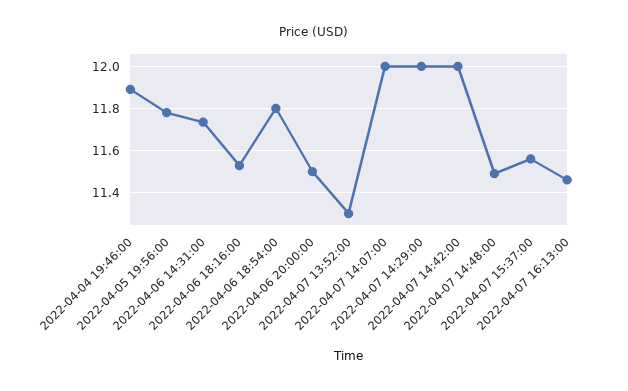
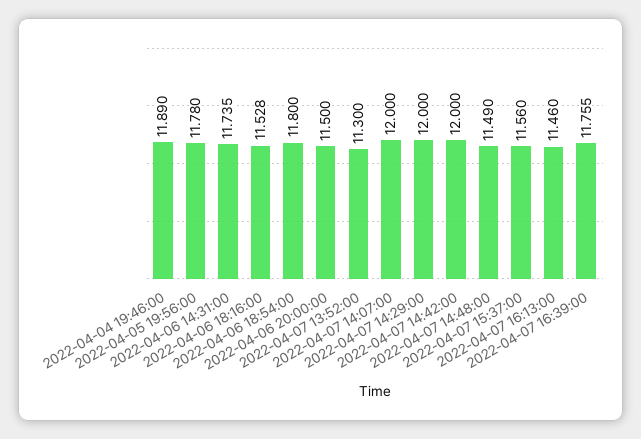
2022-04-07 16:39:00: none -> 11.755

